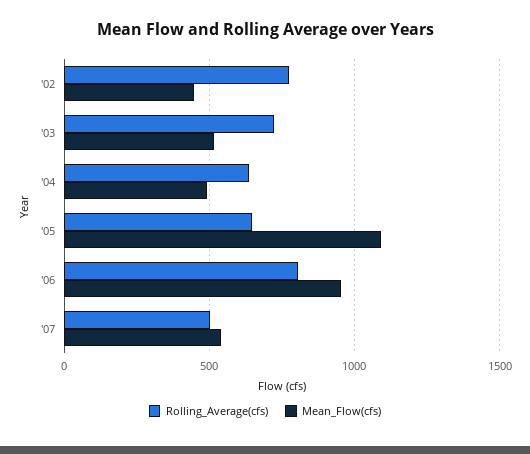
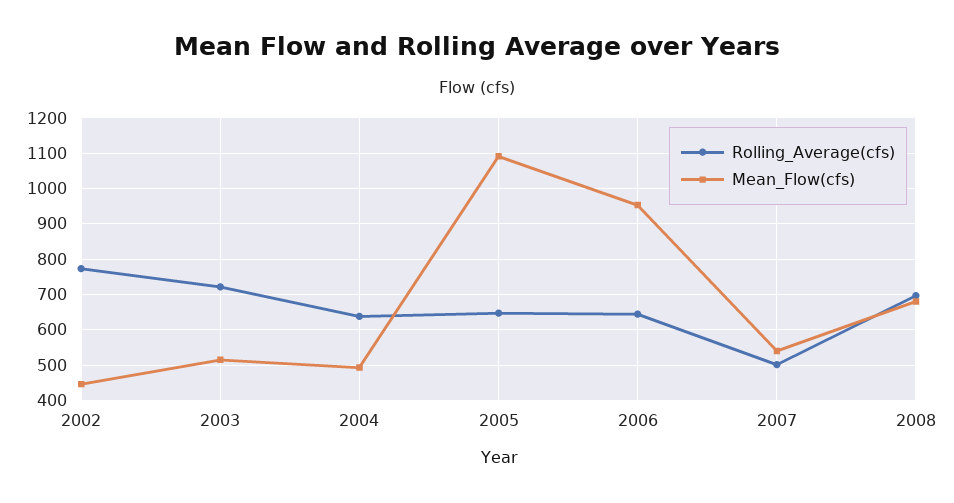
Rolling_Average(cfs), '06: 800 -> 640
Rolling_Average(cfs), 2008: none -> 700
Mean_Flow(cfs), 2008: none -> 680

